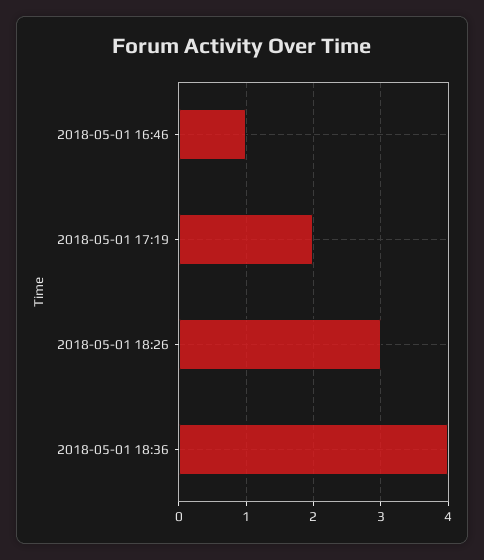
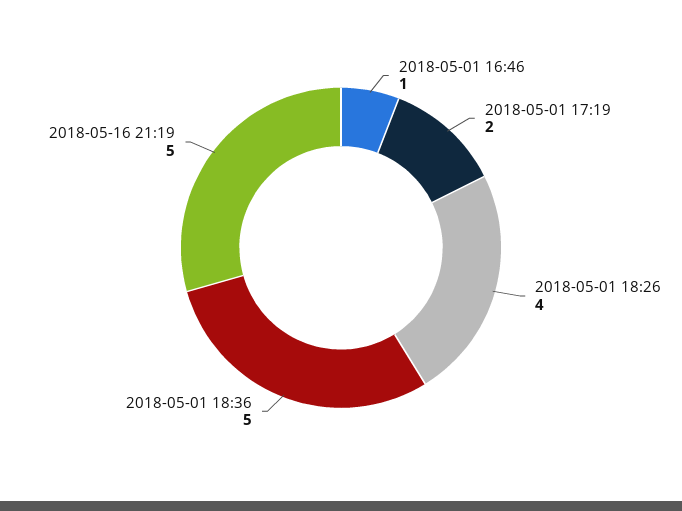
2018-05-01 18:26: 3 -> 4
2018-05-01 18:36: 4 -> 5
2018-05-16 21:19: none -> 5

